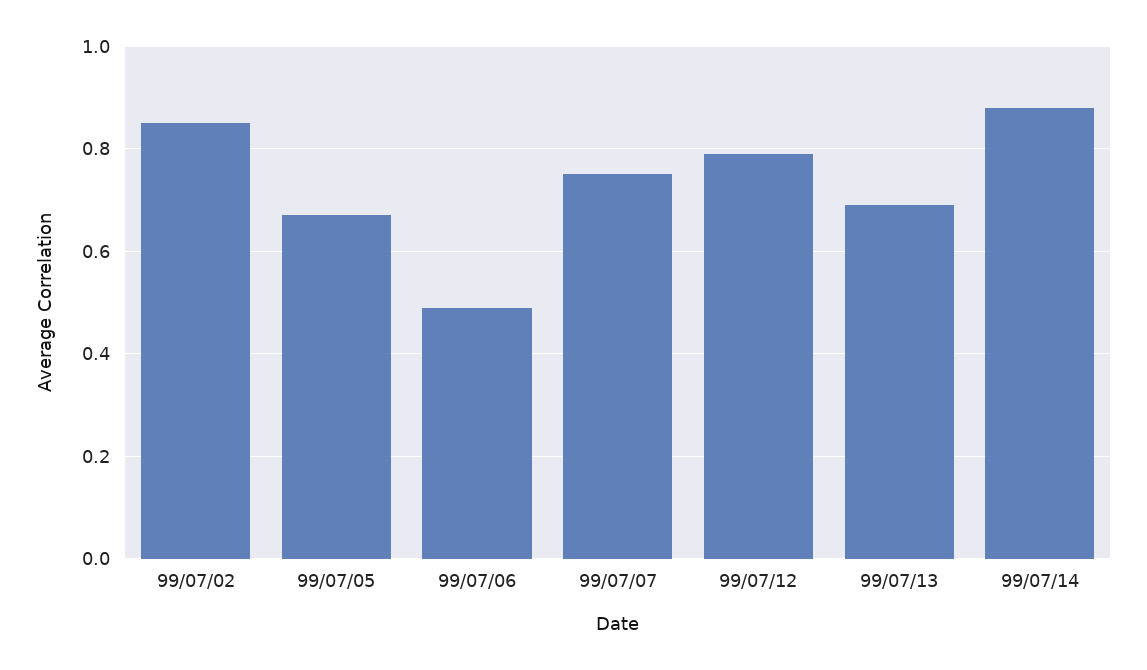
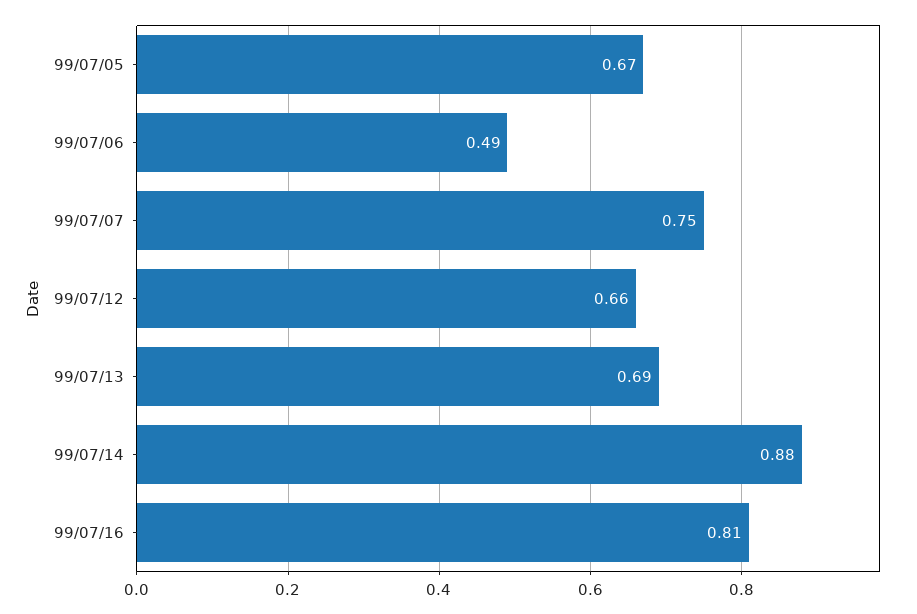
99/07/02: 0.85 -> none
99/07/12: 0.8 -> 0.66
99/07/16: none -> 0.81

